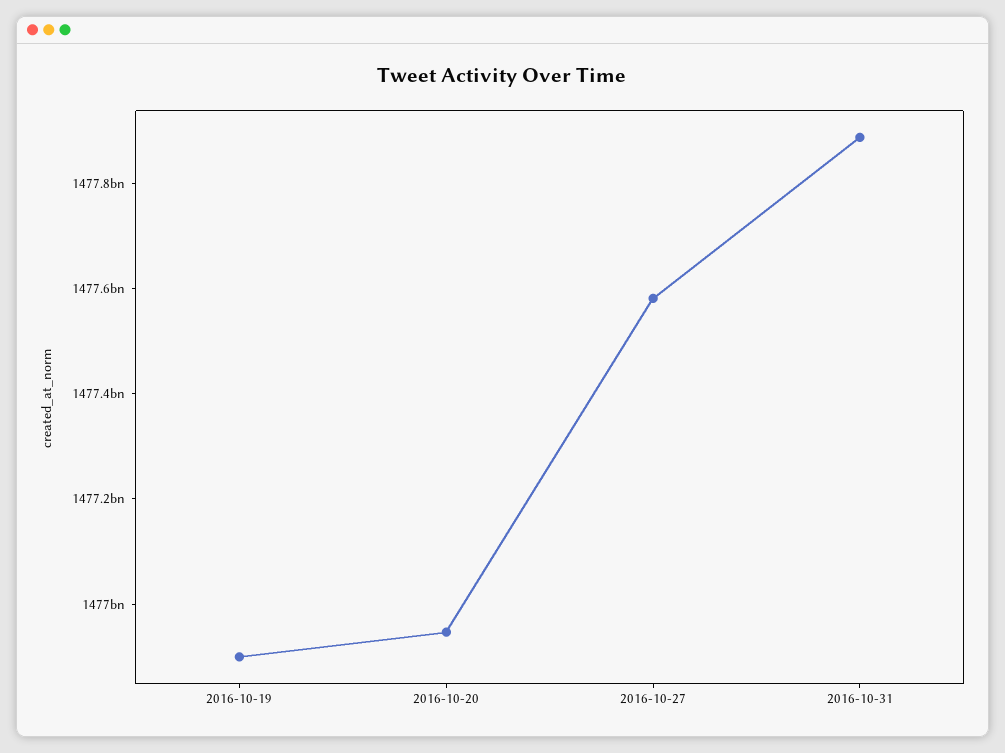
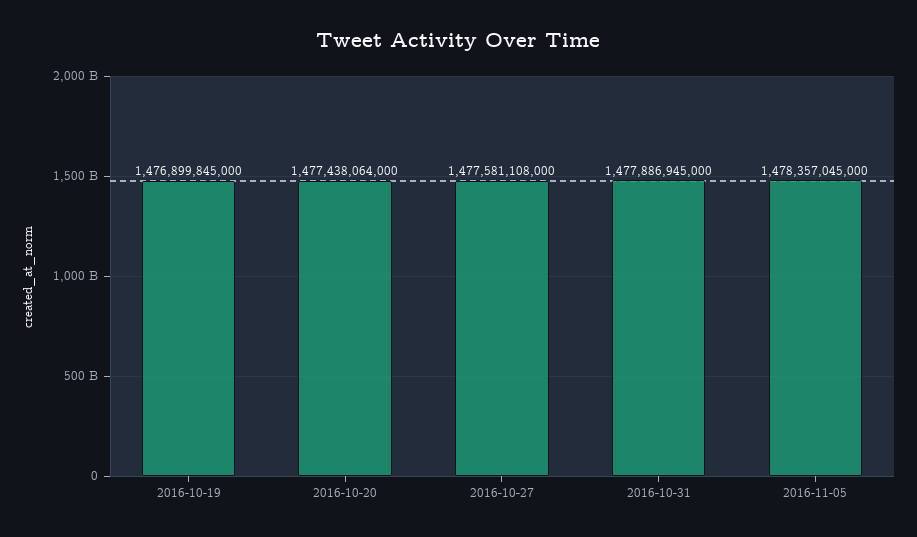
2016-10-20: 1476950000000 -> 1477438064000
2016-11-05: none -> 1478357045000

